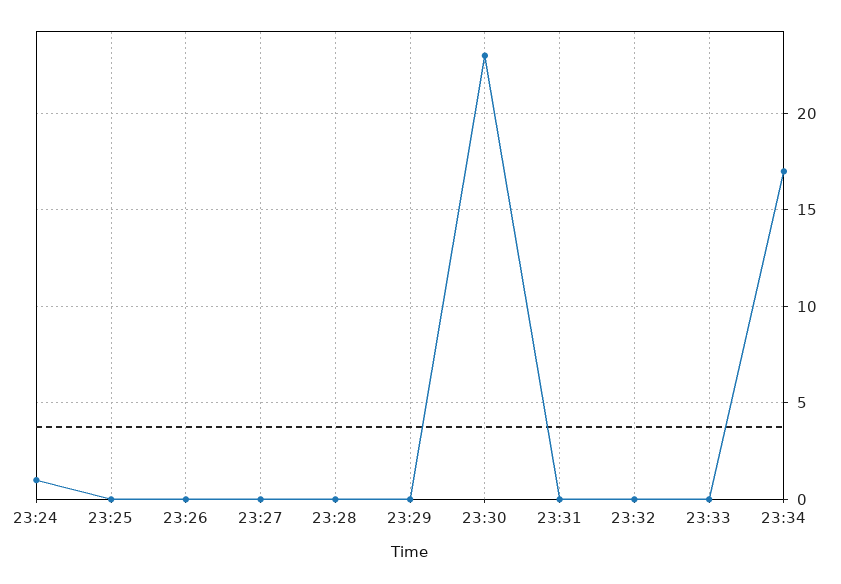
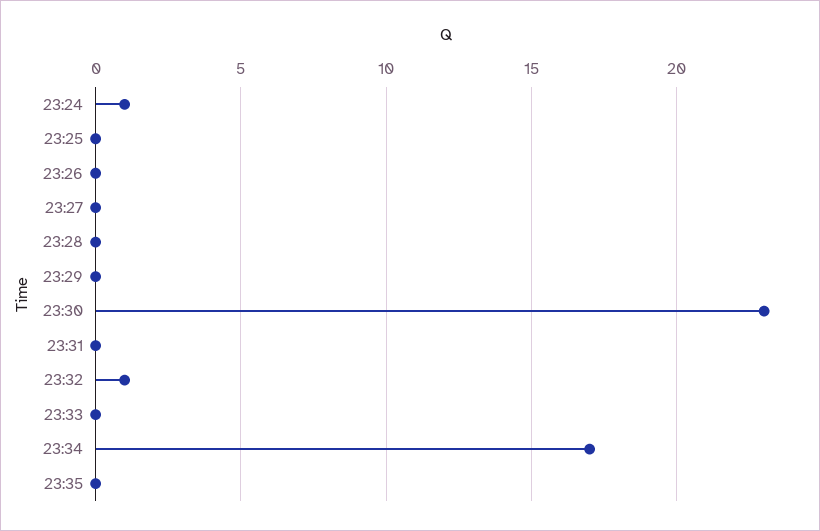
23:32: 0 -> 1
23:35: none -> 0

